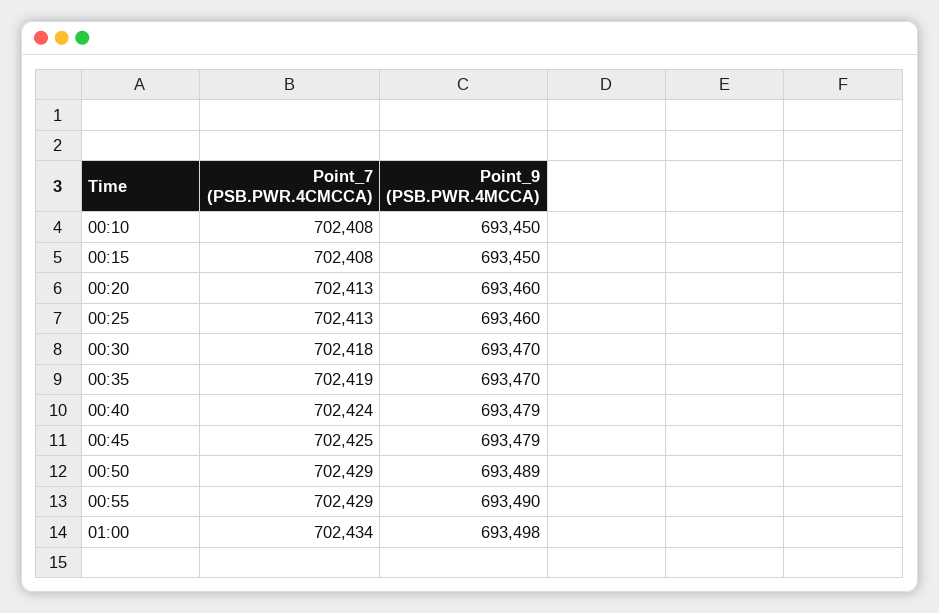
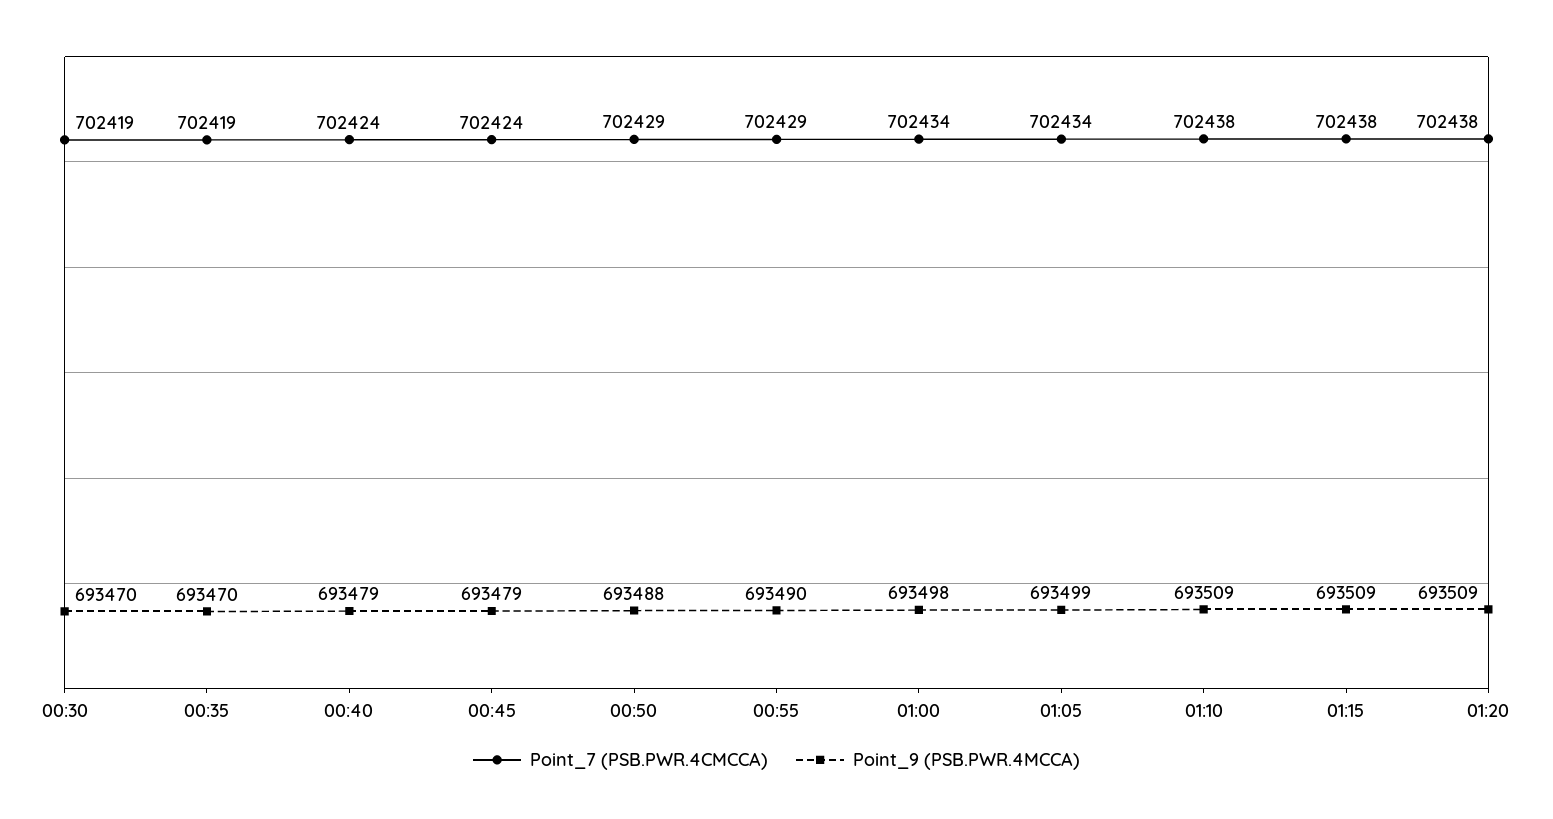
Point_7 (PSB.PWR.4CMCCA), 00:10: 702408 -> none
Point_9 (PSB.PWR.4MCCA), 00:10: 693450 -> none
Point_7 (PSB.PWR.4CMCCA), 00:15: 702408 -> none
Point_9 (PSB.PWR.4MCCA), 00:15: 693450 -> none
Point_7 (PSB.PWR.4CMCCA), 00:20: 702413 -> none
Point_9 (PSB.PWR.4MCCA), 00:20: 693460 -> none
Point_7 (PSB.PWR.4CMCCA), 00:25: 702413 -> none
Point_9 (PSB.PWR.4MCCA), 00:25: 693460 -> none
Point_7 (PSB.PWR.4CMCCA), 00:30: 702418 -> 702419
Point_7 (PSB.PWR.4CMCCA), 00:45: 702425 -> 702424
Point_9 (PSB.PWR.4MCCA), 00:50: 693489 -> 693488
Point_7 (PSB.PWR.4CMCCA), 01:05: none -> 702434
Point_9 (PSB.PWR.4MCCA), 01:05: none -> 693499
Point_7 (PSB.PWR.4CMCCA), 01:10: none -> 702438
Point_9 (PSB.PWR.4MCCA), 01:10: none -> 693509
Point_7 (PSB.PWR.4CMCCA), 01:15: none -> 702438
Point_9 (PSB.PWR.4MCCA), 01:15: none -> 693509
Point_7 (PSB.PWR.4CMCCA), 01:20: none -> 702438
Point_9 (PSB.PWR.4MCCA), 01:20: none -> 693509

